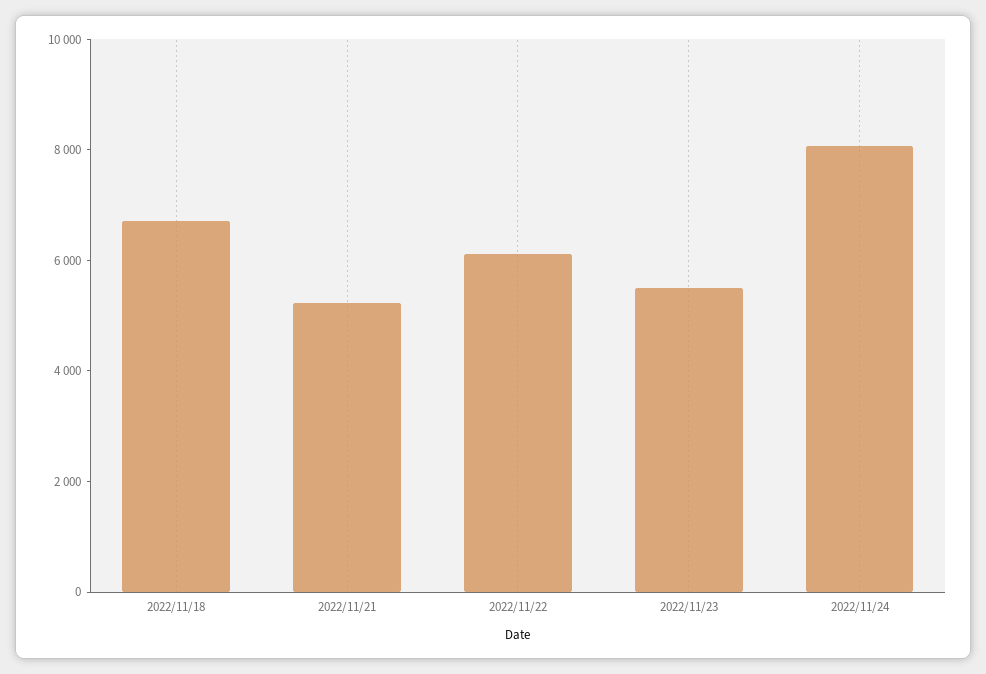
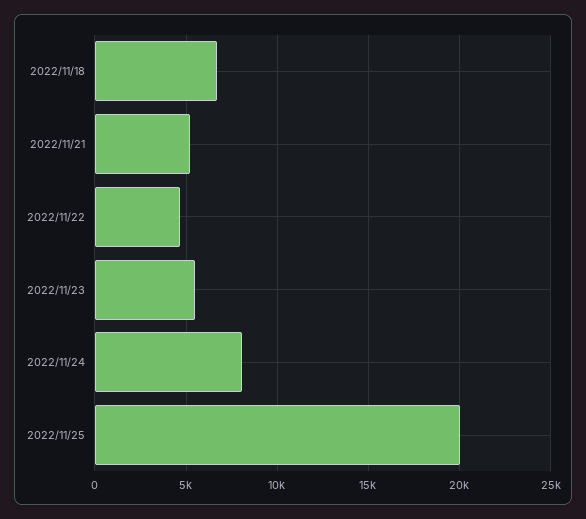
2022/11/22: 6000 -> 4500
2022/11/25: none -> 20000

